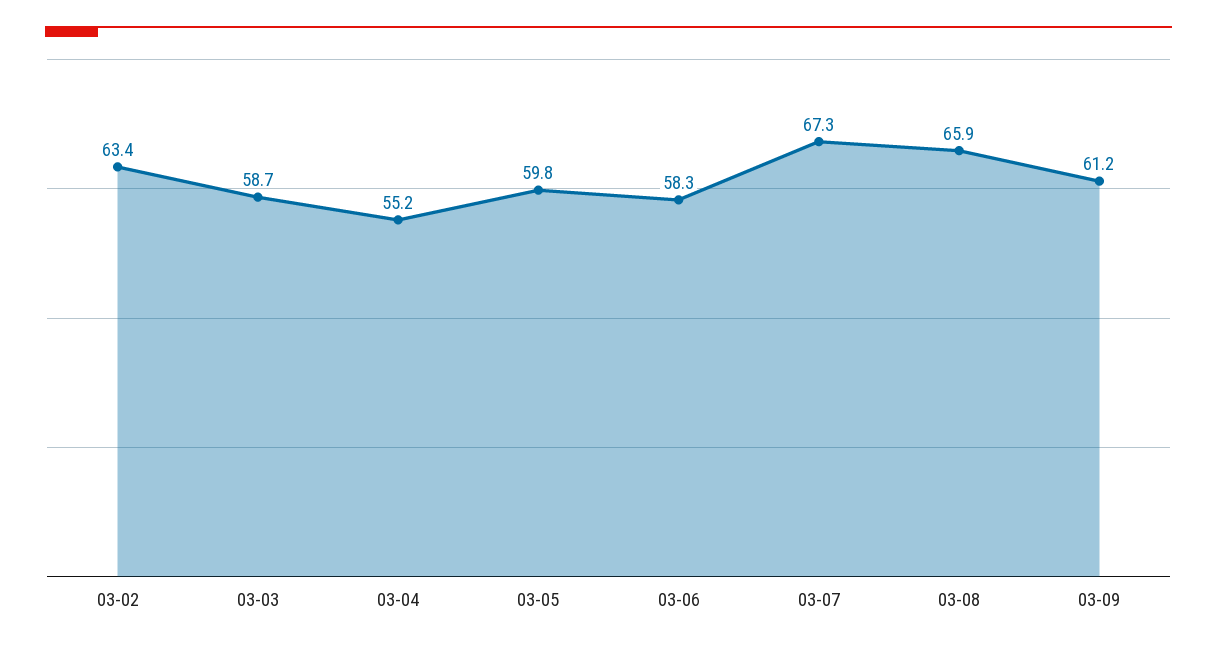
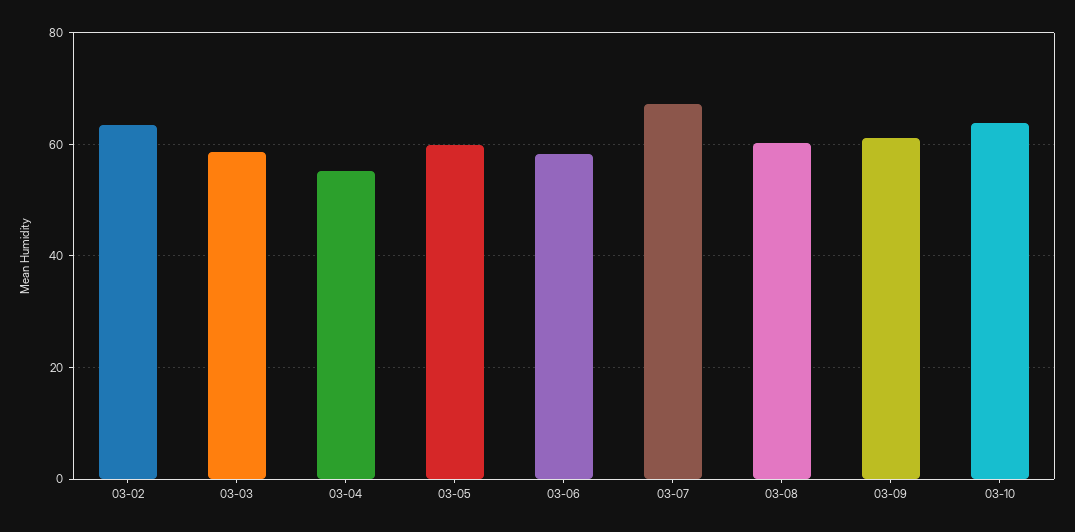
03-08: 65.9 -> 60
03-10: none -> 64

